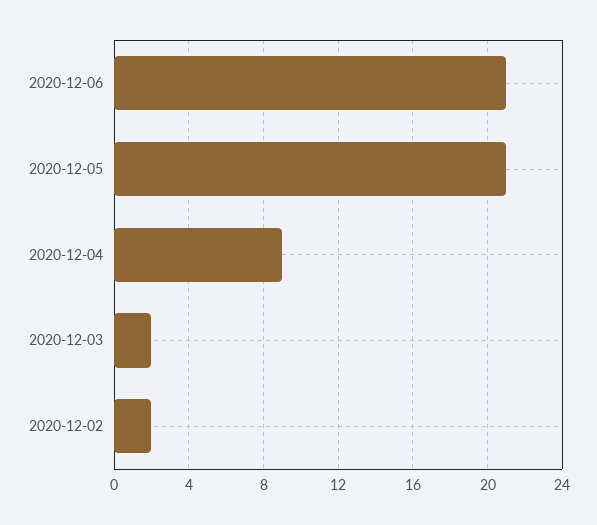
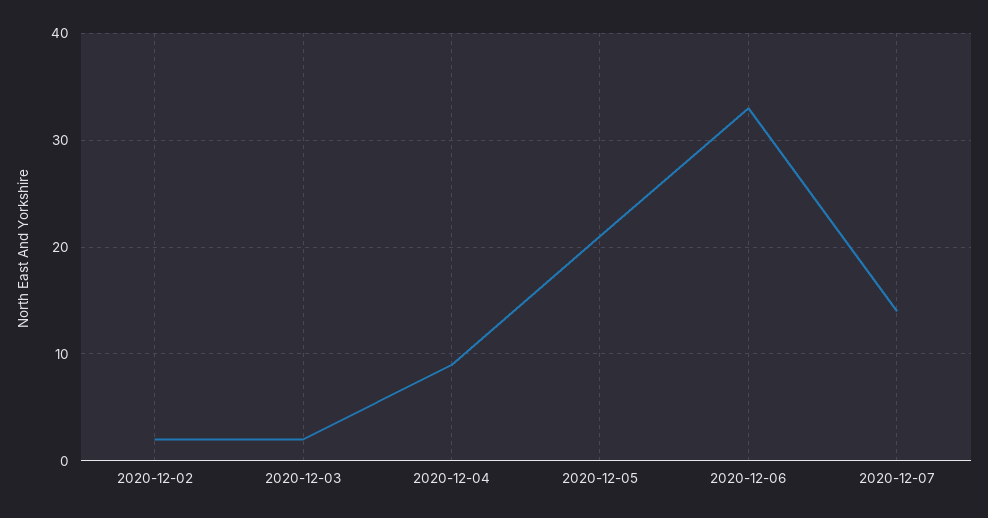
2020-12-06: 21 -> 33
2020-12-07: none -> 14

